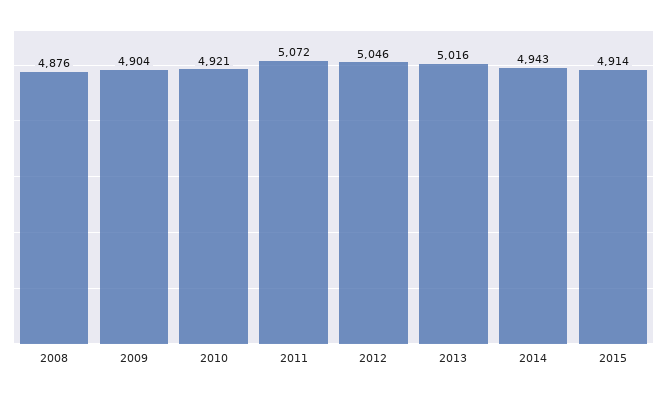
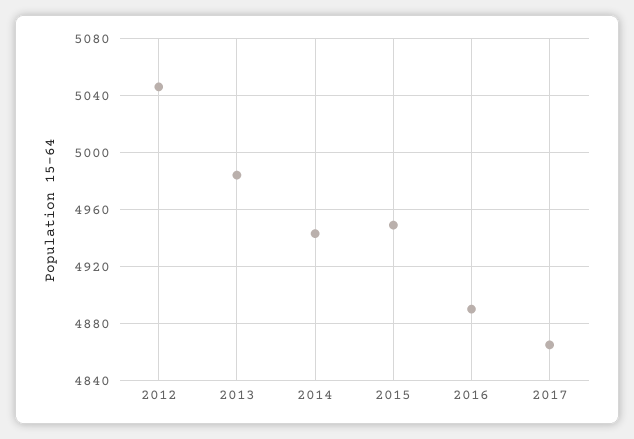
2008: 4876 -> none
2009: 4904 -> none
2010: 4921 -> none
2011: 5072 -> none
2013: 5016 -> 4985
2015: 4914 -> 4950
2016: none -> 4890
2017: none -> 4865

